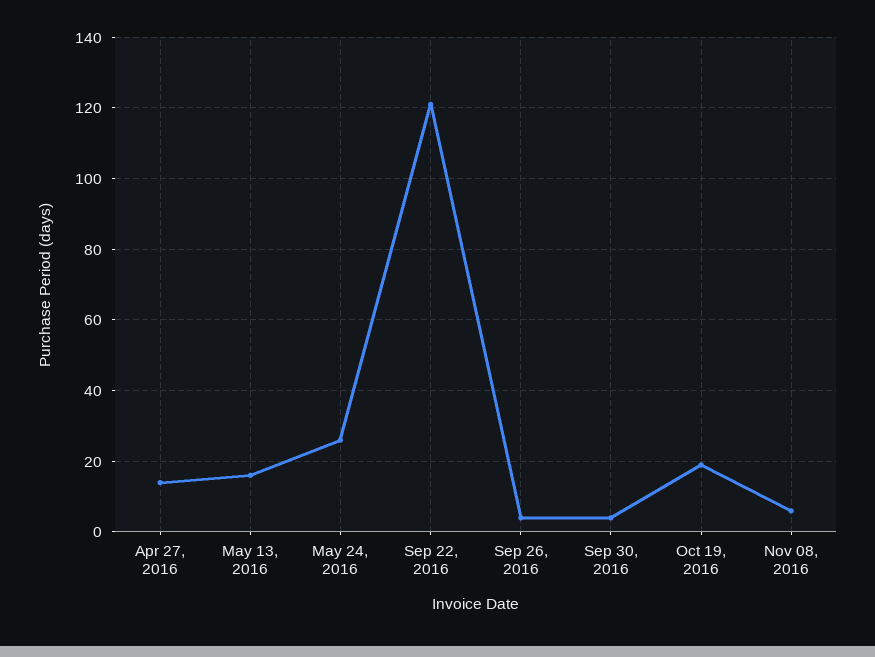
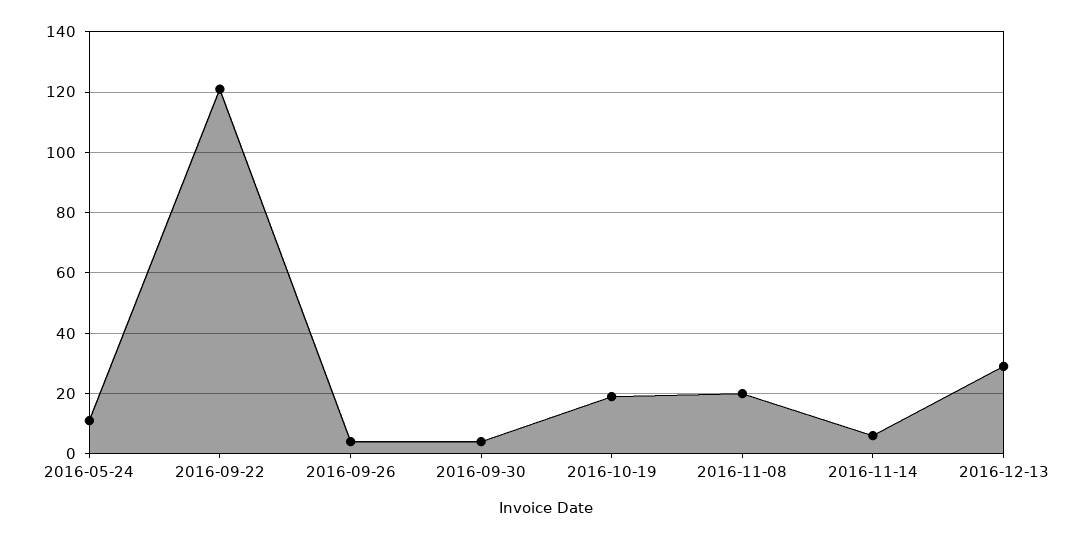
Apr 27, 2016: 15 -> none
May 13, 2016: 15 -> none
May 24, 2016: 25 -> 10
Nov 08, 2016: 5 -> 20
2016-11-14: none -> 5
2016-12-13: none -> 30

